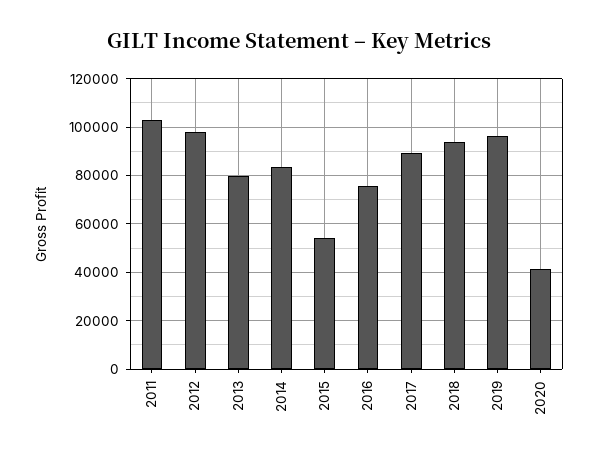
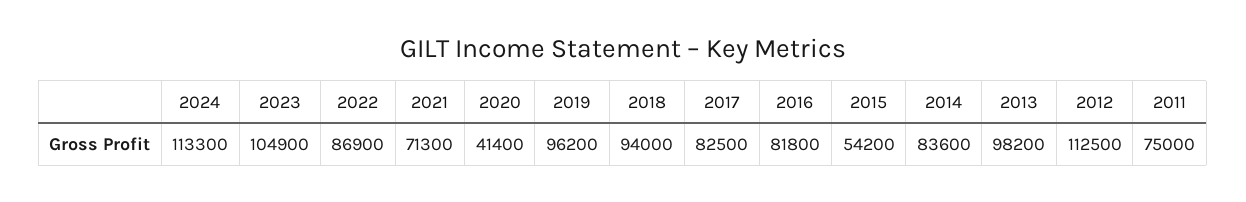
2011: 102500 -> 75000
2012: 97500 -> 112500
2013: 80000 -> 98200
2016: 75000 -> 81800
2017: 90000 -> 82500
2024: none -> 113300
2023: none -> 104900
2022: none -> 86900
2021: none -> 71300

